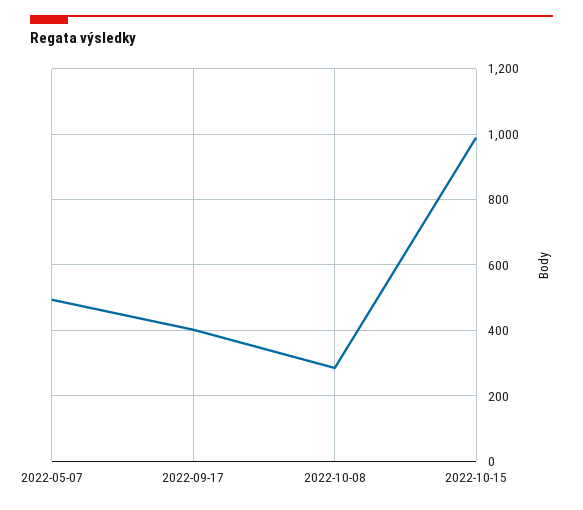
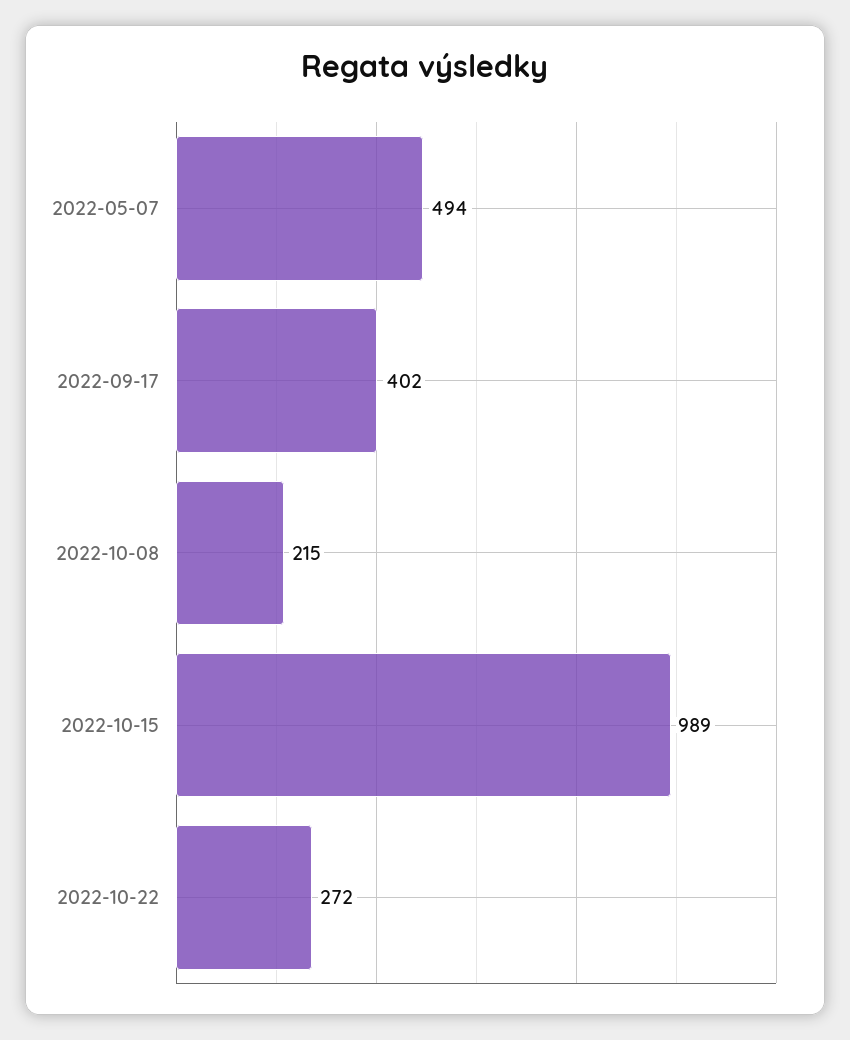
2022-10-08: 280 -> 215
2022-10-22: none -> 272

